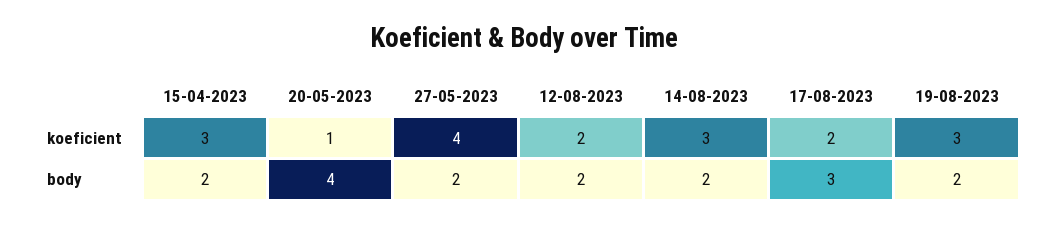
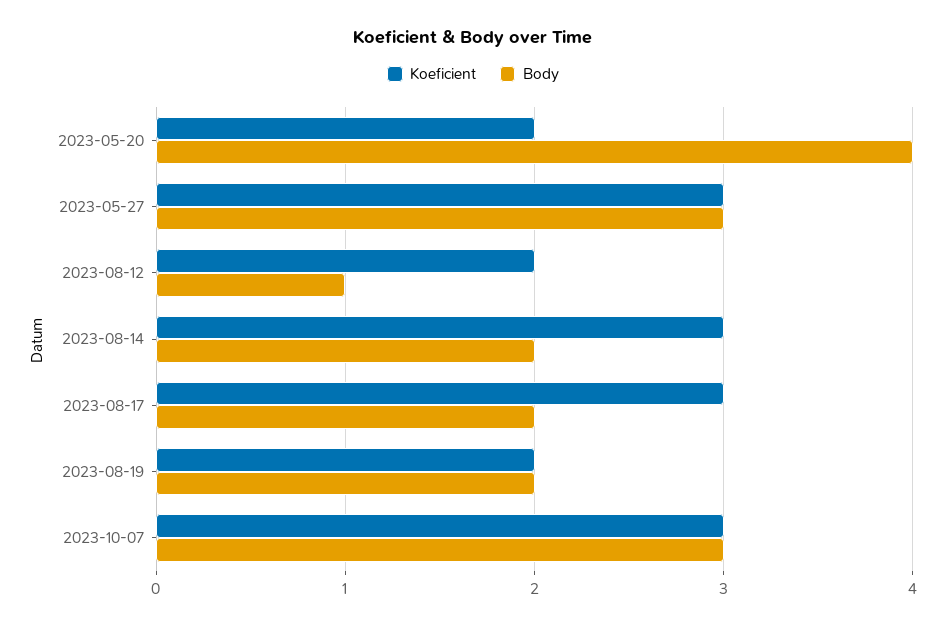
koeficient, 15-04-2023: 3 -> none
koeficient, 20-05-2023: 1 -> 2
koeficient, 27-05-2023: 4 -> 3
koeficient, 17-08-2023: 2 -> 3
koeficient, 19-08-2023: 3 -> 2
body, 15-04-2023: 2 -> none
body, 27-05-2023: 2 -> 3
body, 12-08-2023: 2 -> 1
body, 17-08-2023: 3 -> 2
koeficient, 2023-10-07: none -> 3
body, 2023-10-07: none -> 3

